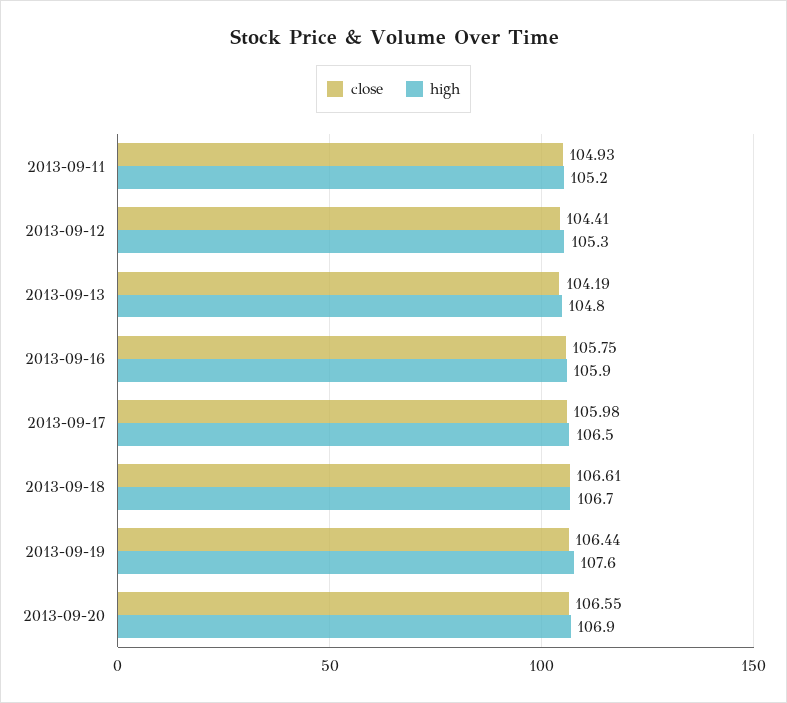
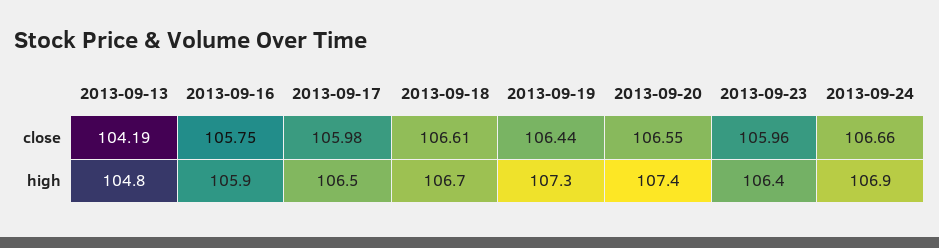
close, 2013-09-11: 104.93 -> none
high, 2013-09-11: 105.2 -> none
close, 2013-09-12: 104.41 -> none
high, 2013-09-12: 105.3 -> none
high, 2013-09-19: 107.6 -> 107.3
high, 2013-09-20: 106.9 -> 107.4
close, 2013-09-23: none -> 105.96
close, 2013-09-24: none -> 106.66
high, 2013-09-23: none -> 106.4
high, 2013-09-24: none -> 106.9

